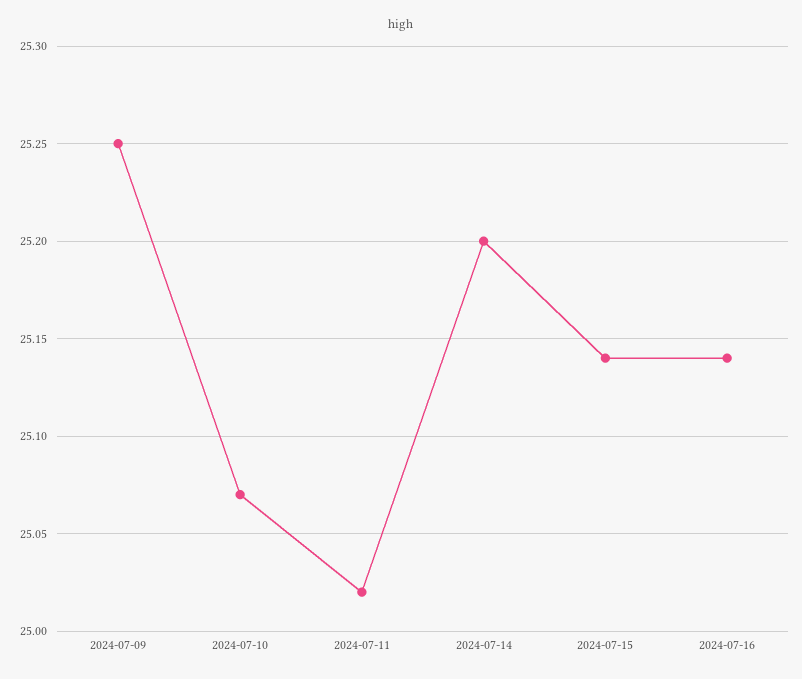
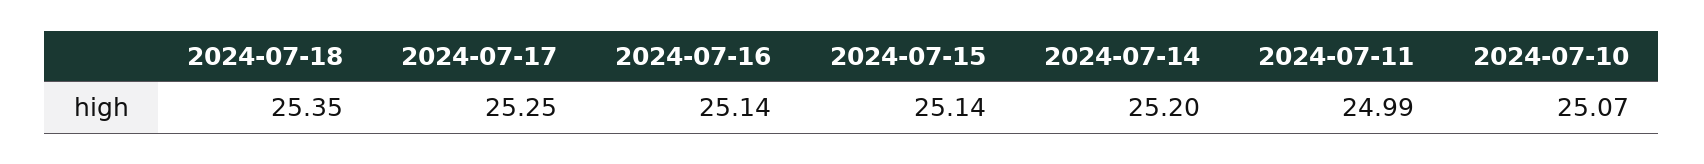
2024-07-09: 25.25 -> none
2024-07-11: 25.02 -> 24.99
2024-07-18: none -> 25.35
2024-07-17: none -> 25.25

